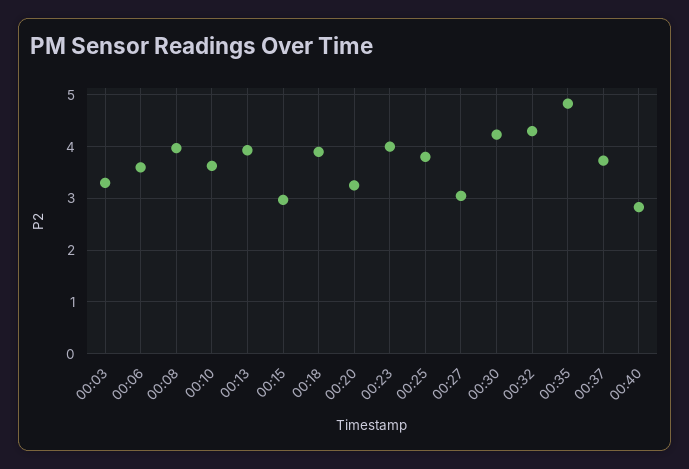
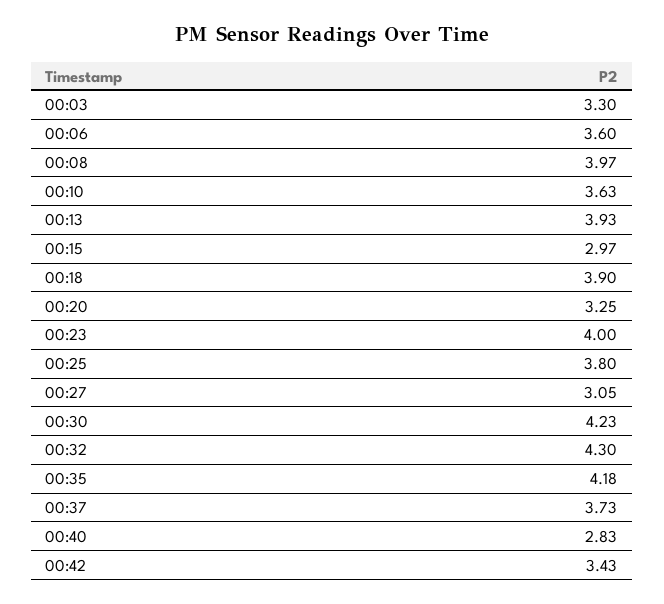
00:35: 4.8 -> 4.18
00:42: none -> 3.43

